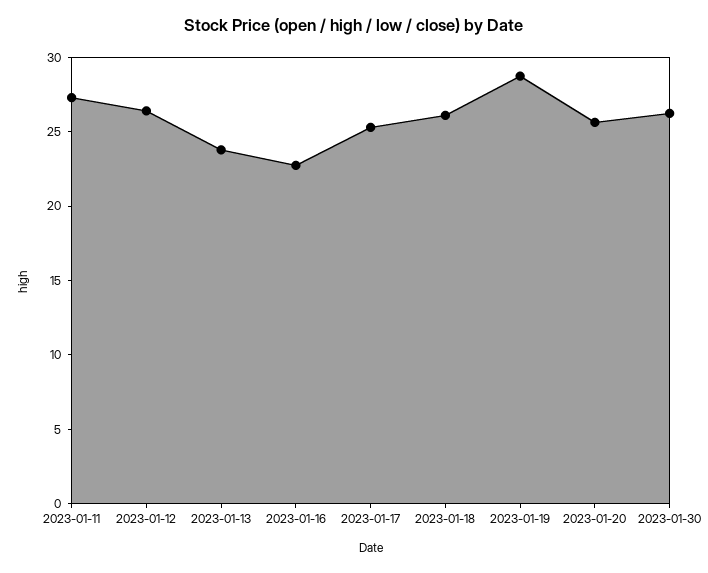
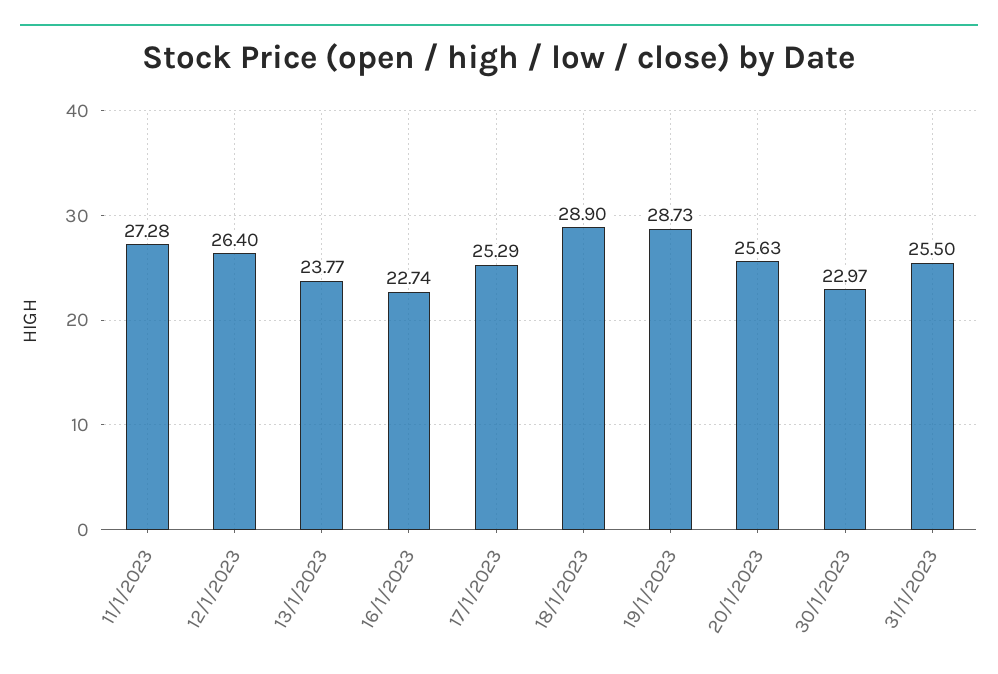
2023-01-18: 26 -> 28.9
2023-01-30: 26 -> 22.97
31/1/2023: none -> 25.5

